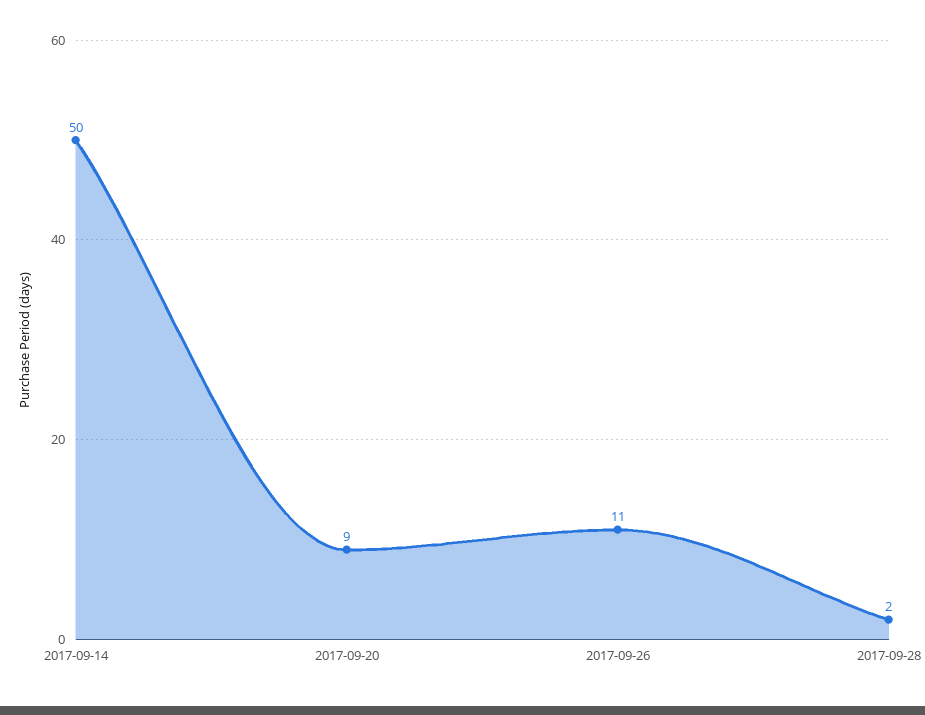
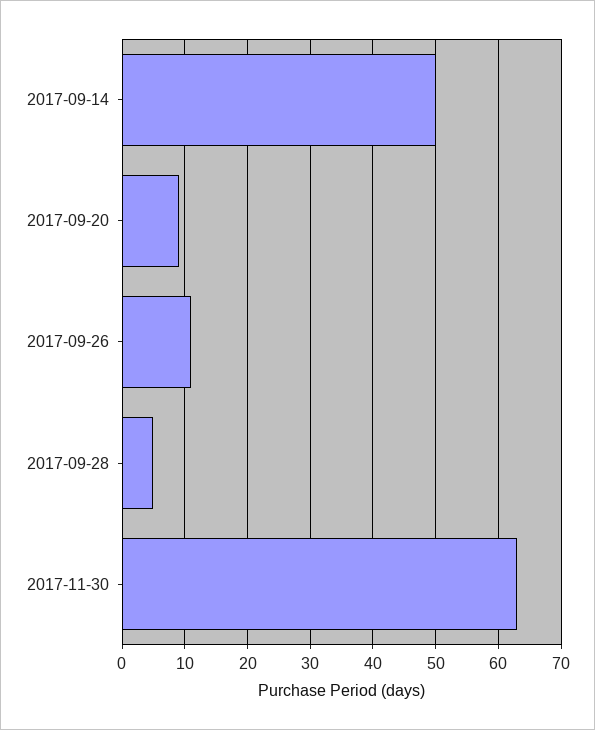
2017-09-28: 2 -> 5
2017-11-30: none -> 63

